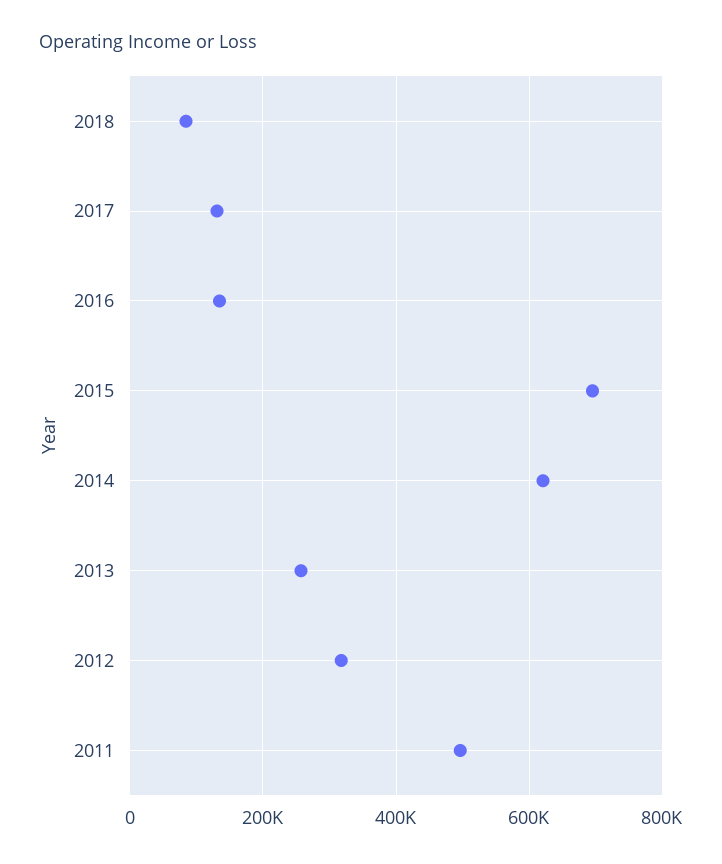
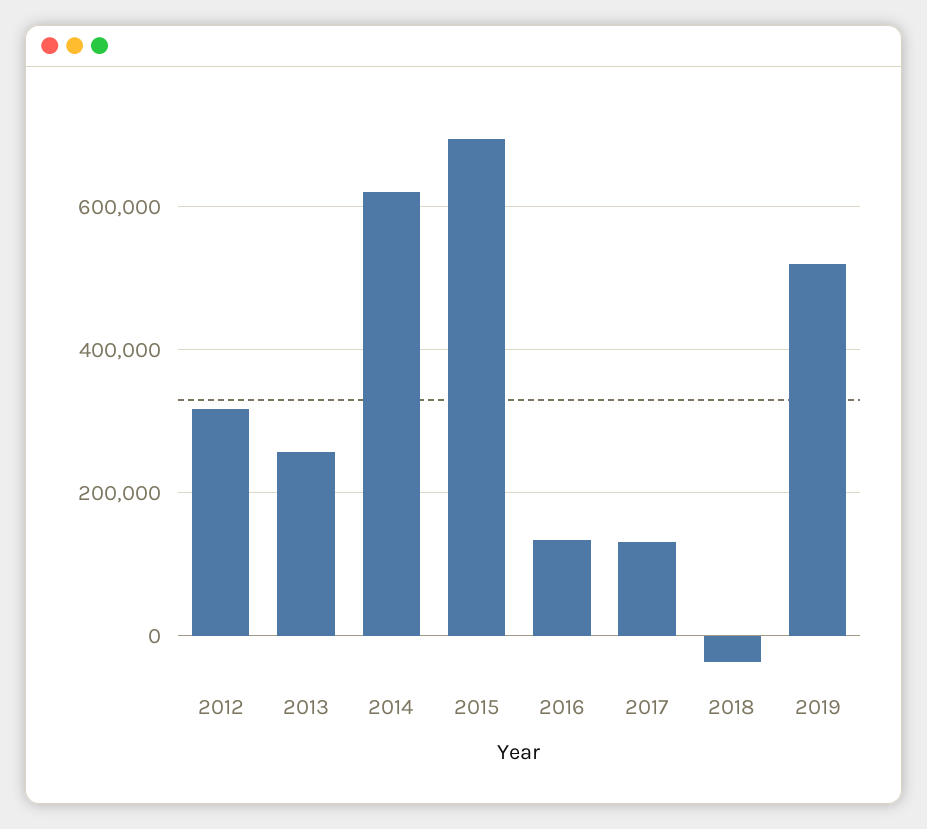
2018: 80000 -> -40000
2011: 500000 -> none
2019: none -> 520000

